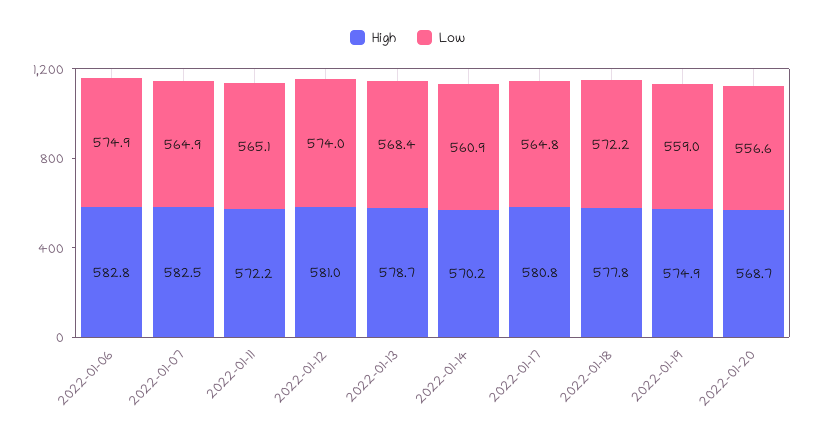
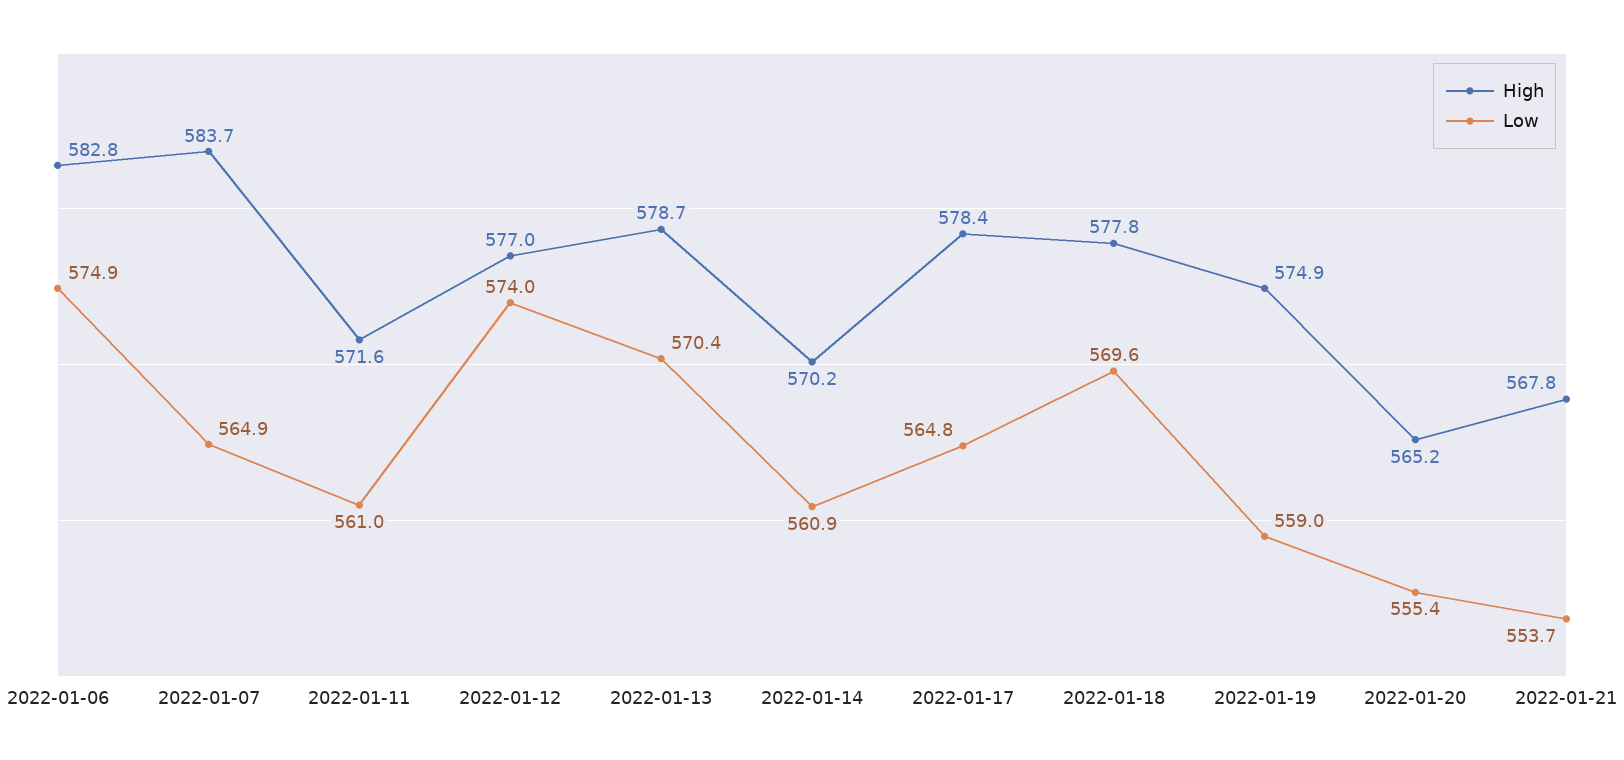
High, 2022-01-07: 582.5 -> 583.7
High, 2022-01-11: 572.2 -> 571.6
Low, 2022-01-11: 565.1 -> 561
High, 2022-01-12: 581 -> 577
Low, 2022-01-13: 568.4 -> 570.4
High, 2022-01-17: 580.8 -> 578.4
Low, 2022-01-18: 572.2 -> 569.6
High, 2022-01-20: 568.7 -> 565.2
Low, 2022-01-20: 556.6 -> 555.4
High, 2022-01-21: none -> 567.8
Low, 2022-01-21: none -> 553.7

